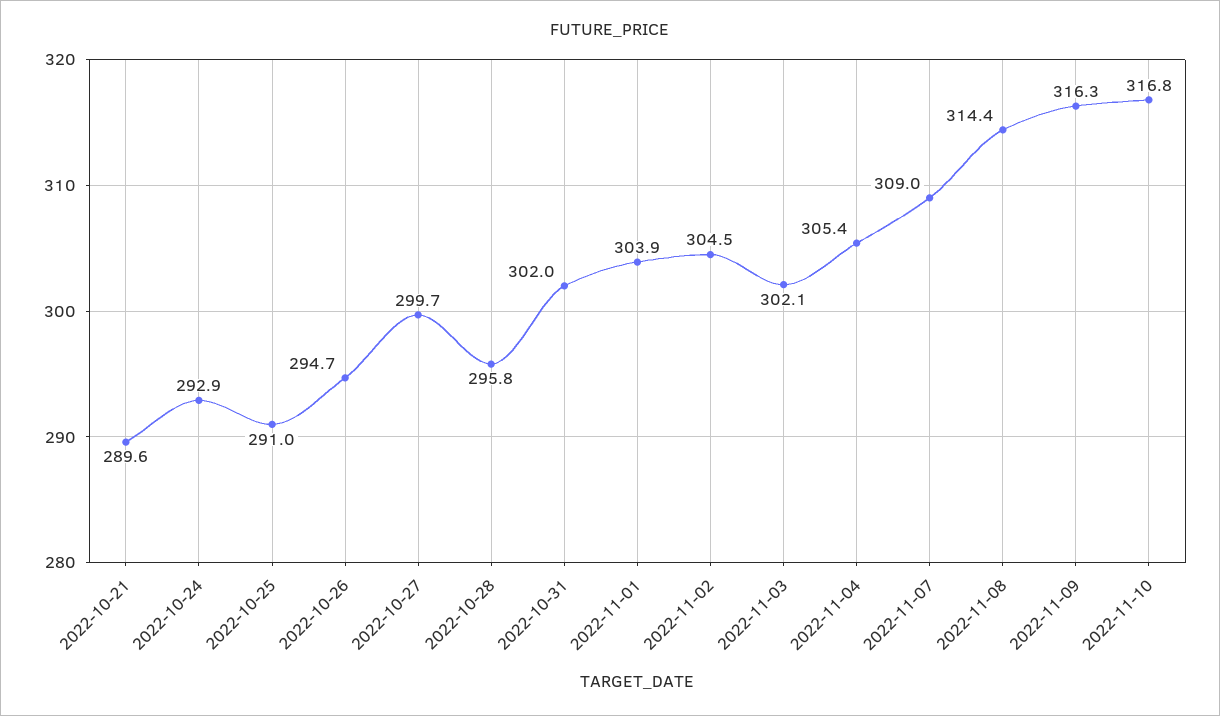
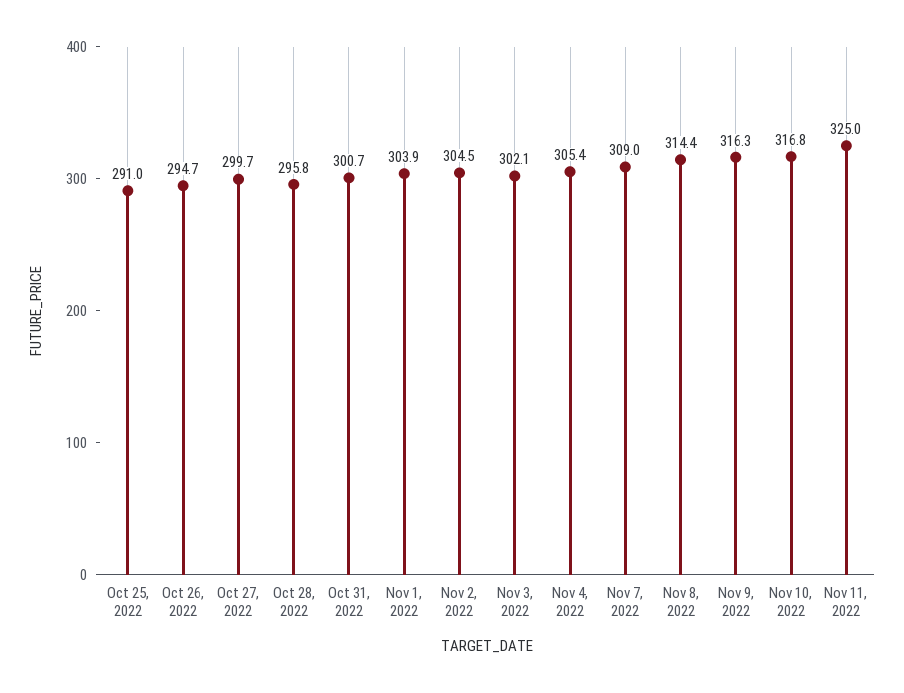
2022-10-21: 289.6 -> none
2022-10-24: 292.9 -> none
2022-10-31: 302 -> 300.7
Nov 11, 2022: none -> 325

